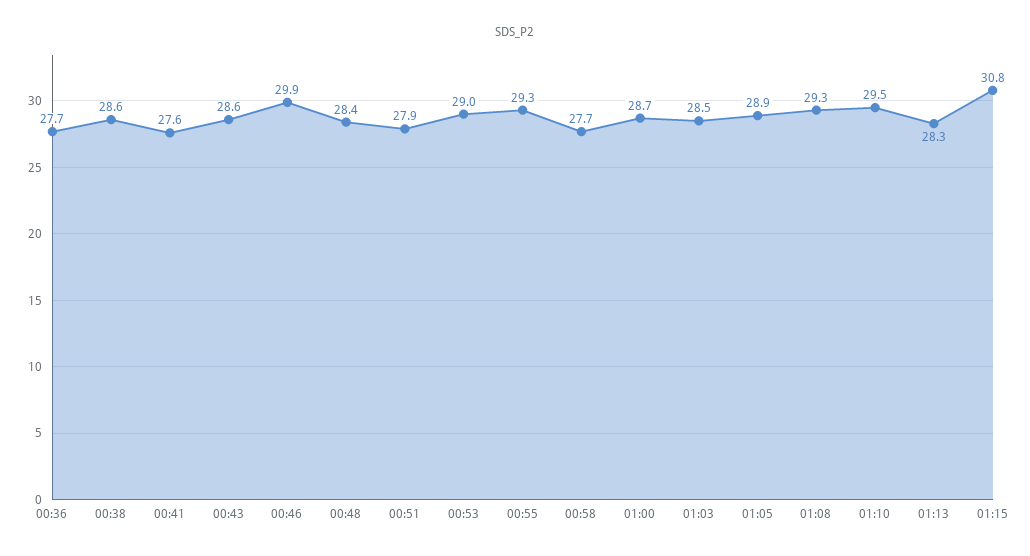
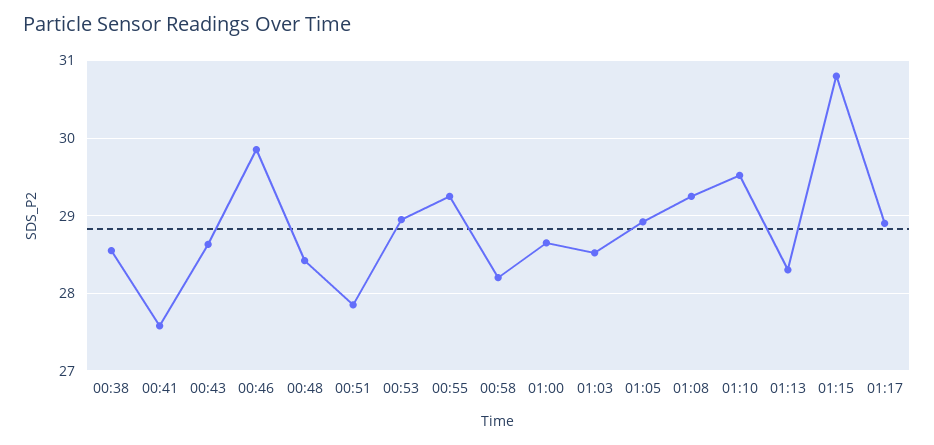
00:36: 27.7 -> none
00:58: 27.7 -> 28.2
01:17: none -> 28.9

